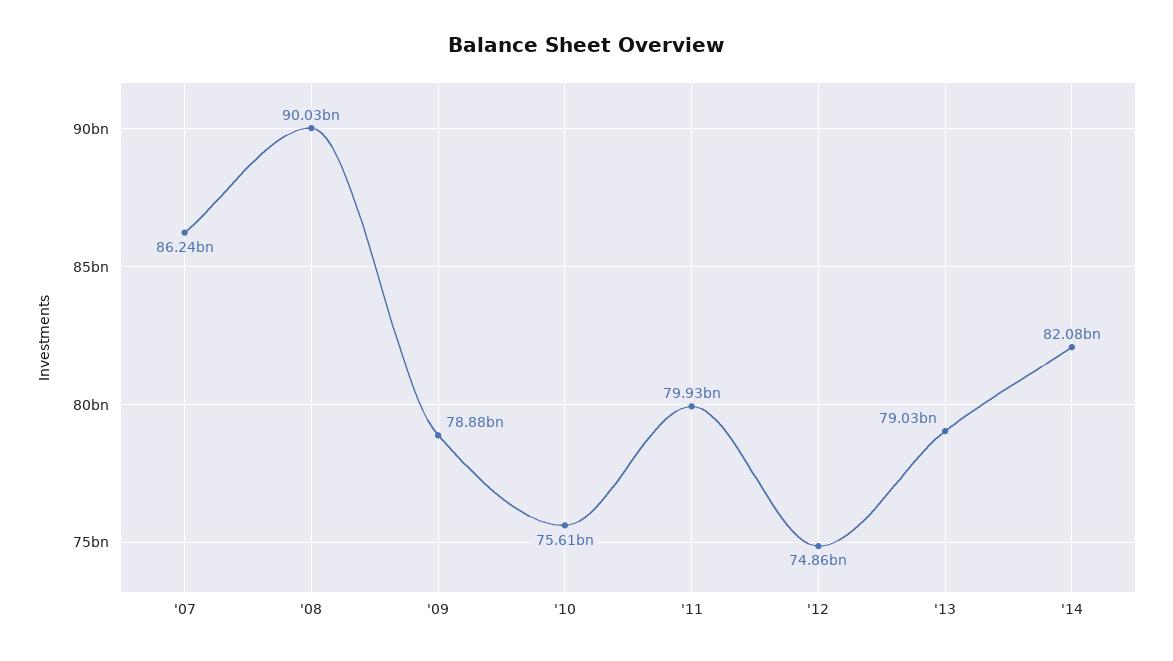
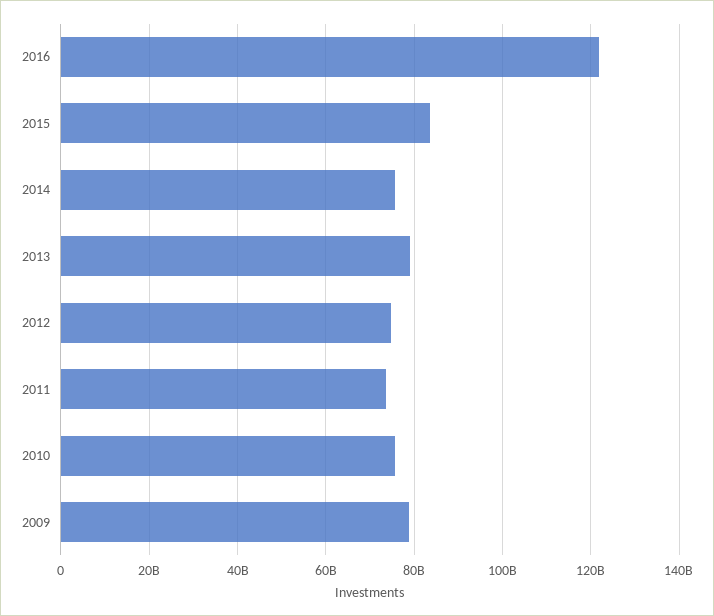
'07: 86240000000 -> none
'08: 90030000000 -> none
'11: 79930000000 -> 74000000000
'14: 82080000000 -> 76000000000
2016: none -> 122000000000
2015: none -> 84000000000

